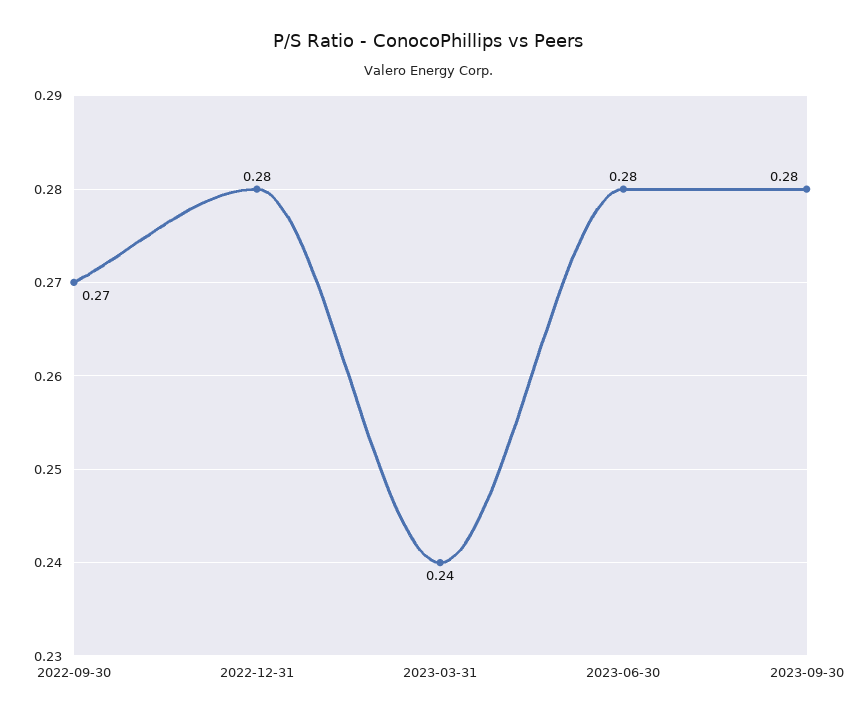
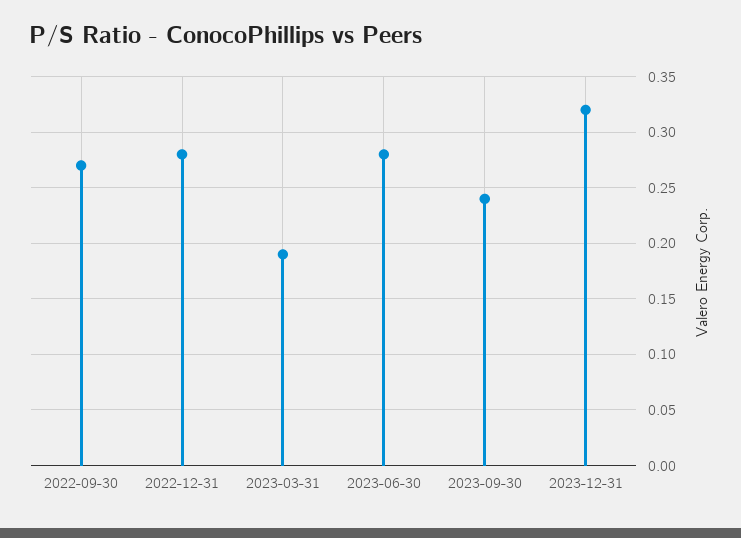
2023-03-31: 0.24 -> 0.19
2023-09-30: 0.28 -> 0.24
2023-12-31: none -> 0.32

